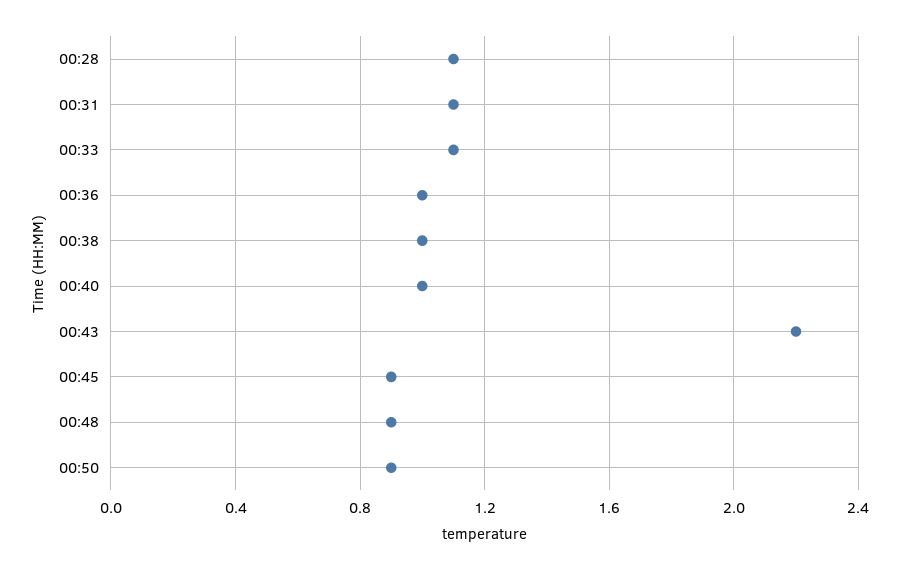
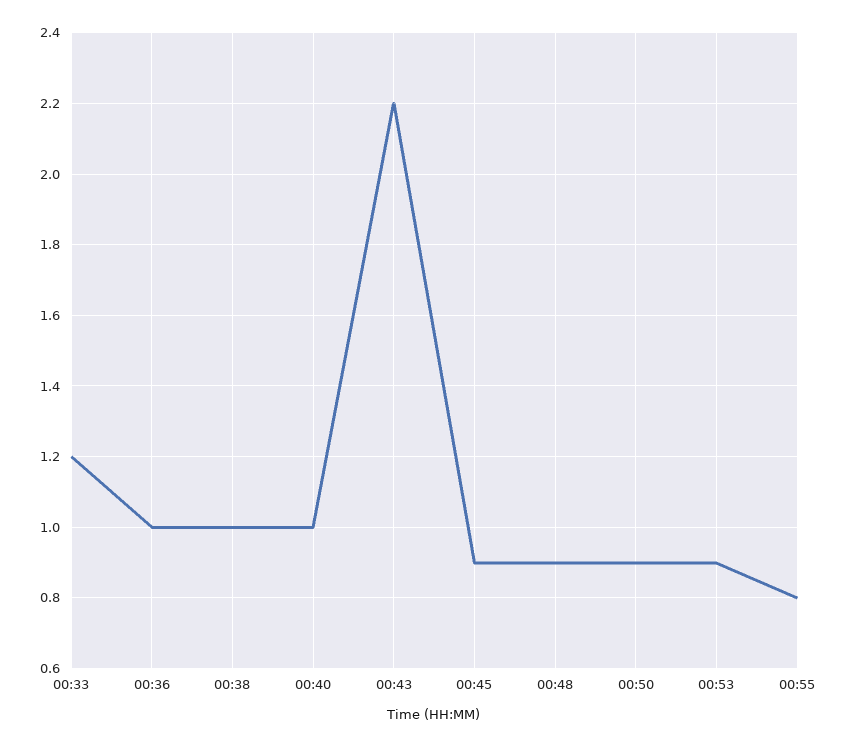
00:28: 1.1 -> none
00:31: 1.1 -> none
00:33: 1.1 -> 1.2
00:53: none -> 0.9
00:55: none -> 0.8

